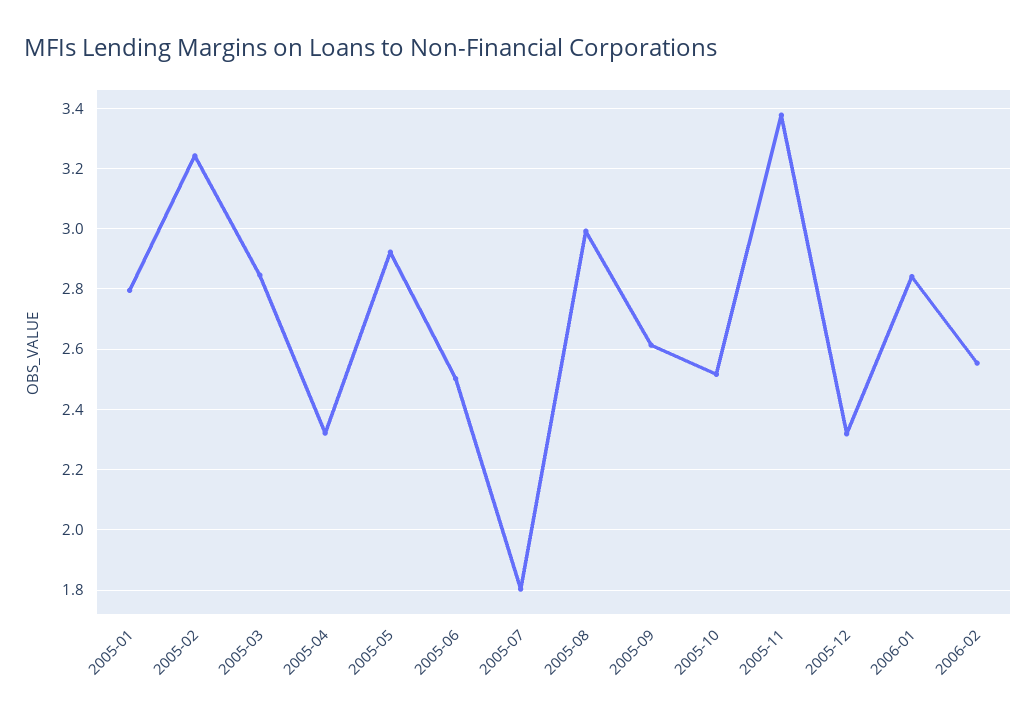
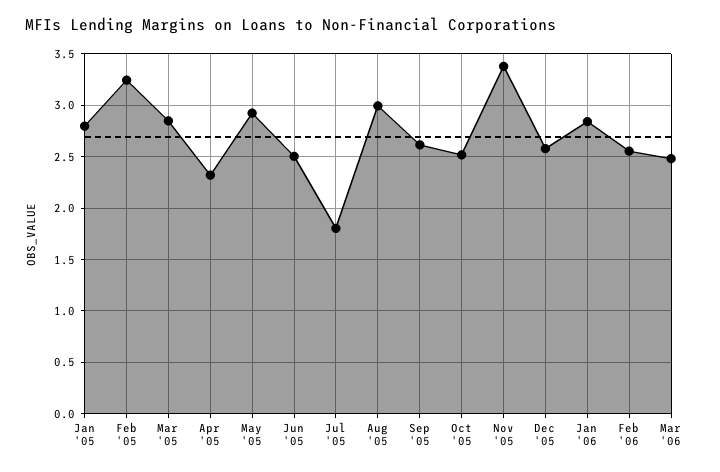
2005-12: 2.32 -> 2.6
Mar '06: none -> 2.5

